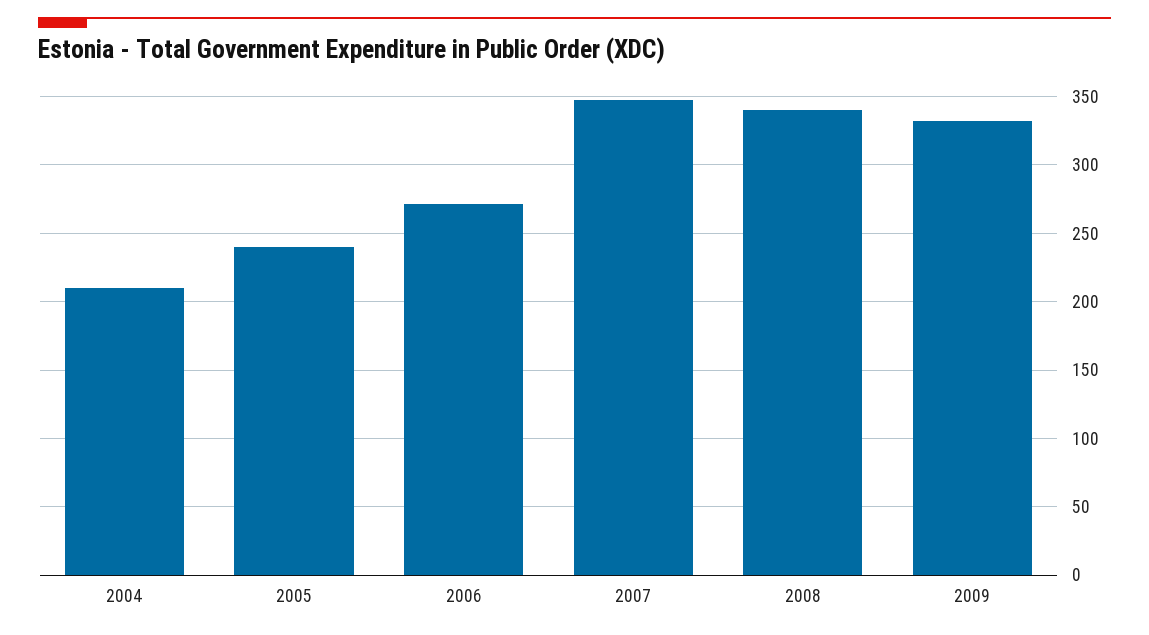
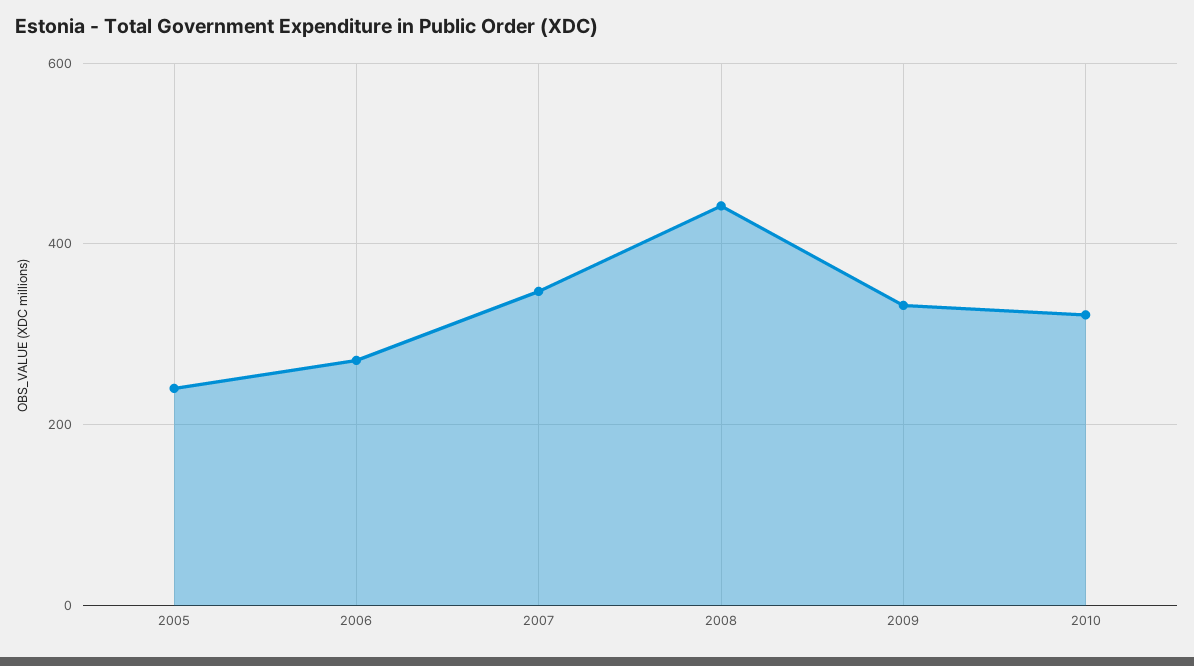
2004: 210 -> none
2008: 340 -> 440
2010: none -> 320

